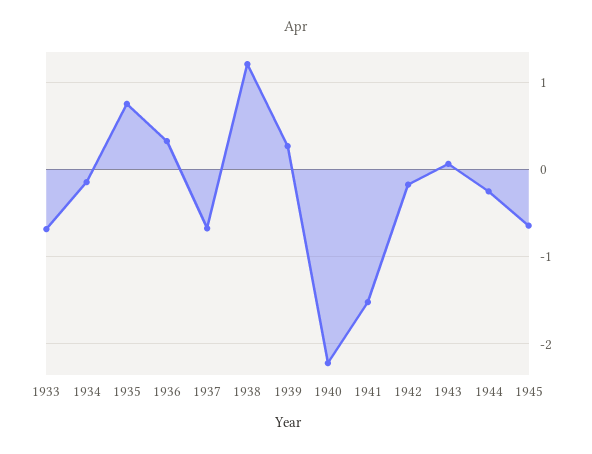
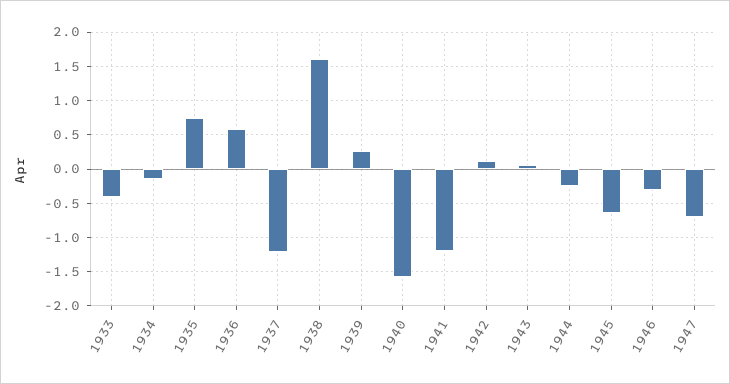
1933: -0.7 -> -0.4
1936: 0.3 -> 0.6
1937: -0.7 -> -1.2
1938: 1.2 -> 1.6
1940: -2.2 -> -1.6
1941: -1.5 -> -1.2
1942: -0.2 -> 0.1
1946: none -> -0.3
1947: none -> -0.7

